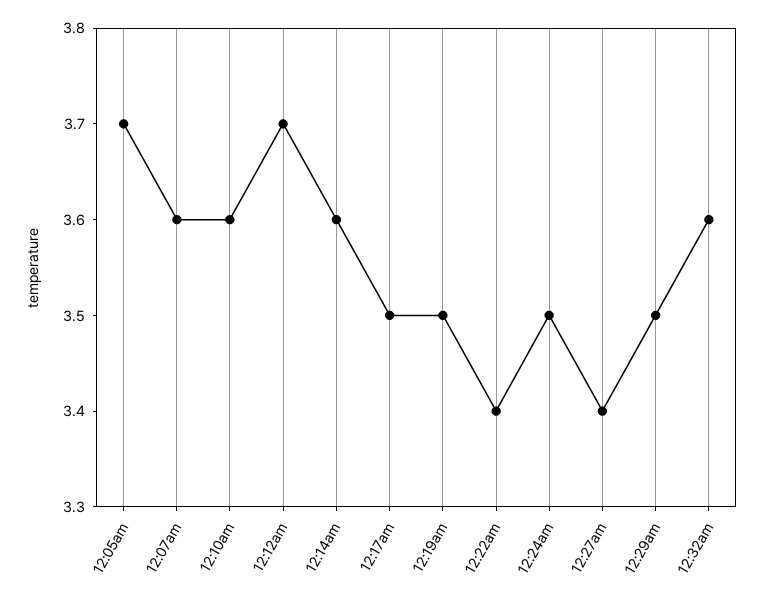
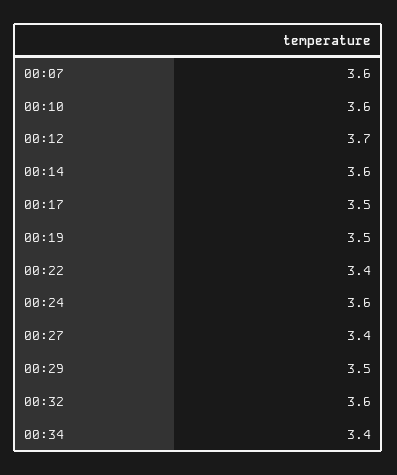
12:05am: 3.7 -> none
12:24am: 3.5 -> 3.6
00:34: none -> 3.4

